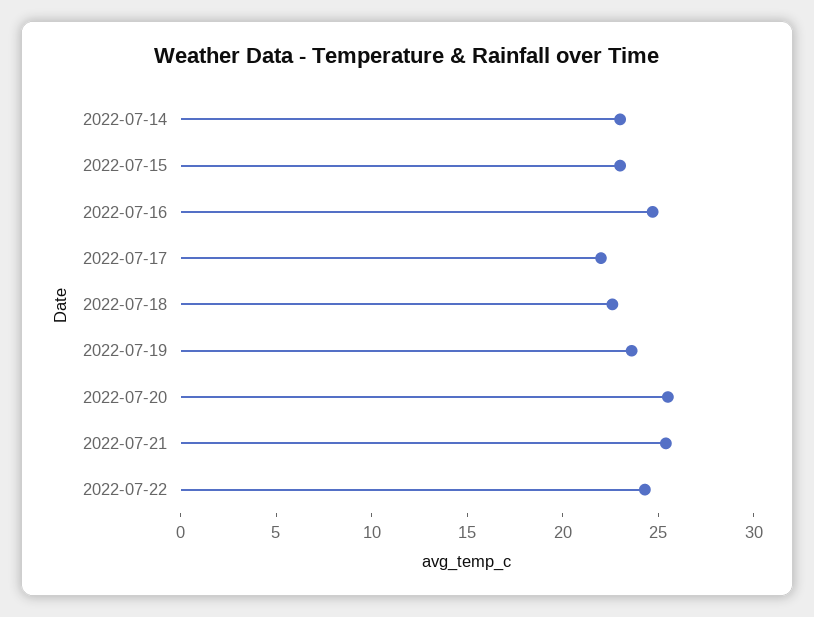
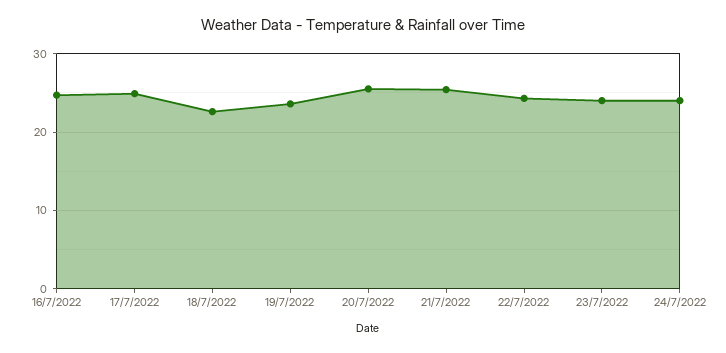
2022-07-14: 23 -> none
2022-07-15: 23 -> none
2022-07-17: 22 -> 25
23/7/2022: none -> 24
24/7/2022: none -> 24

